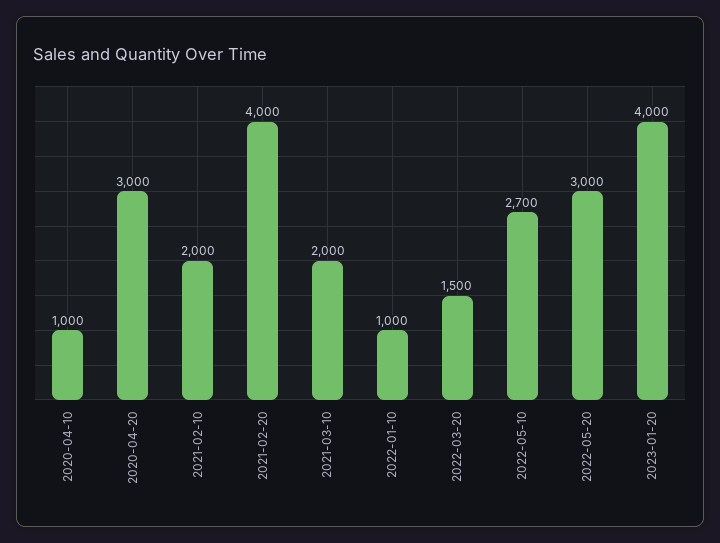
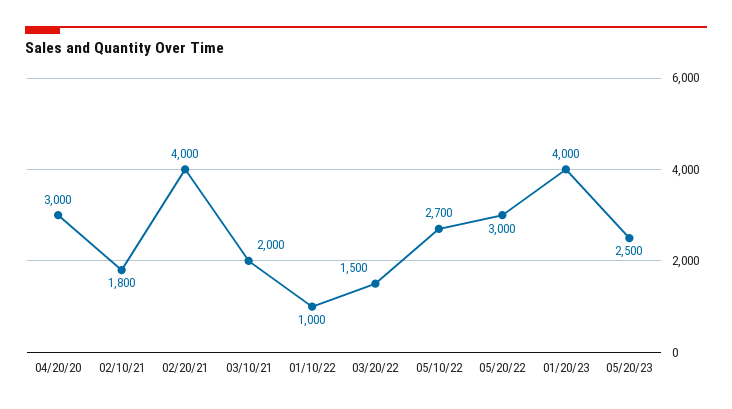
2020-04-10: 1000 -> none
2021-02-10: 2000 -> 1800
05/20/23: none -> 2500

